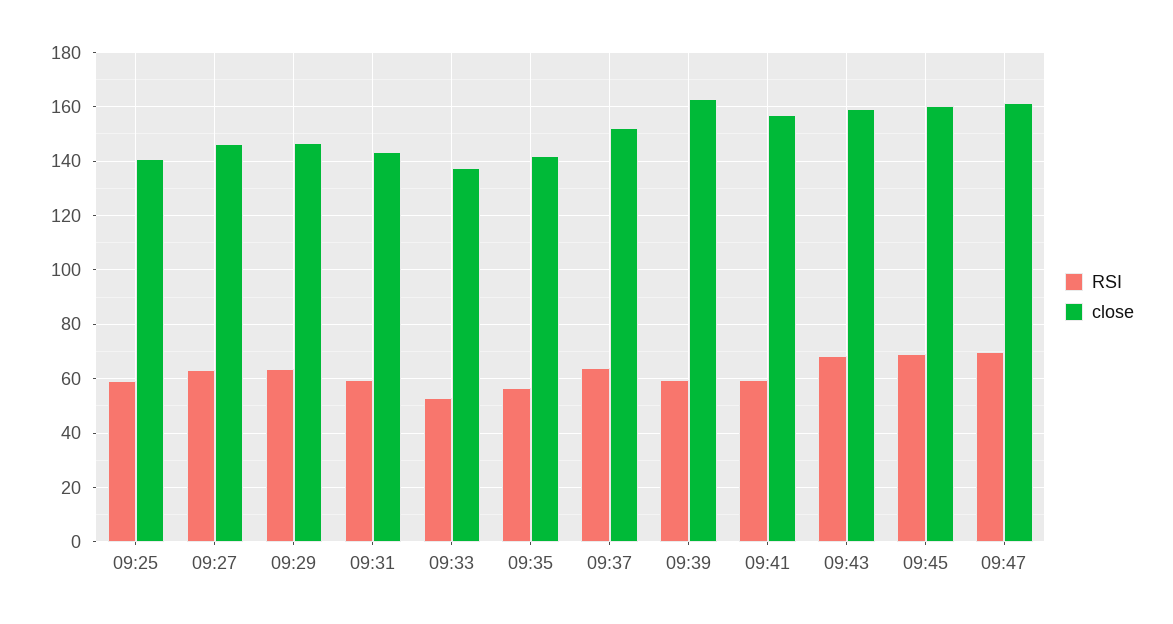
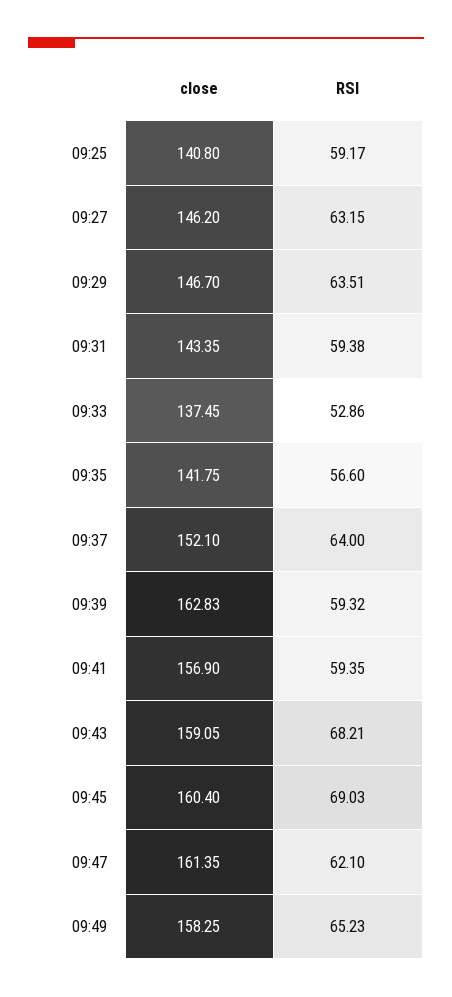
RSI, 09:47: 70 -> 62.1
close, 09:49: none -> 158.25
RSI, 09:49: none -> 65.23

